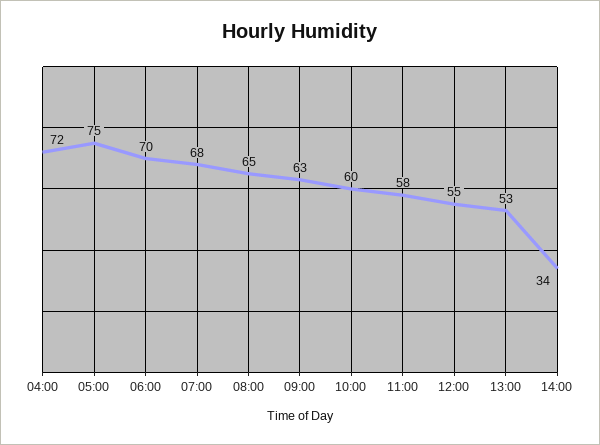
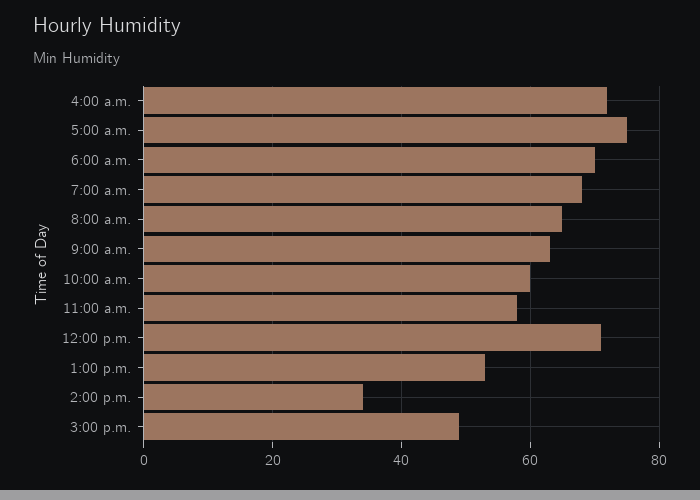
12:00: 55 -> 70
3:00 p.m.: none -> 50

